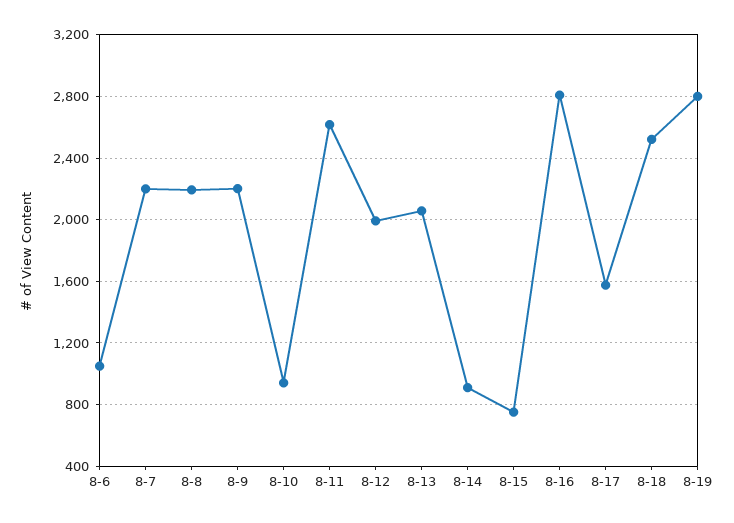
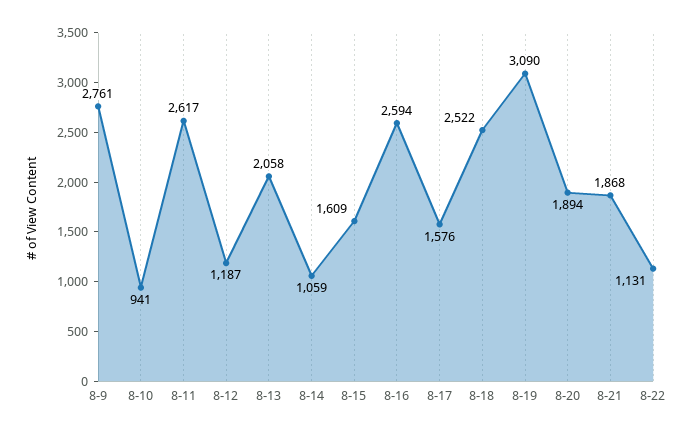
8-6: 1050 -> none
8-7: 2200 -> none
8-8: 2200 -> none
8-9: 2200 -> 2761
8-12: 2000 -> 1187
8-14: 900 -> 1059
8-15: 750 -> 1609
8-16: 2800 -> 2594
8-19: 2800 -> 3090
8-20: none -> 1894
8-21: none -> 1868
8-22: none -> 1131

